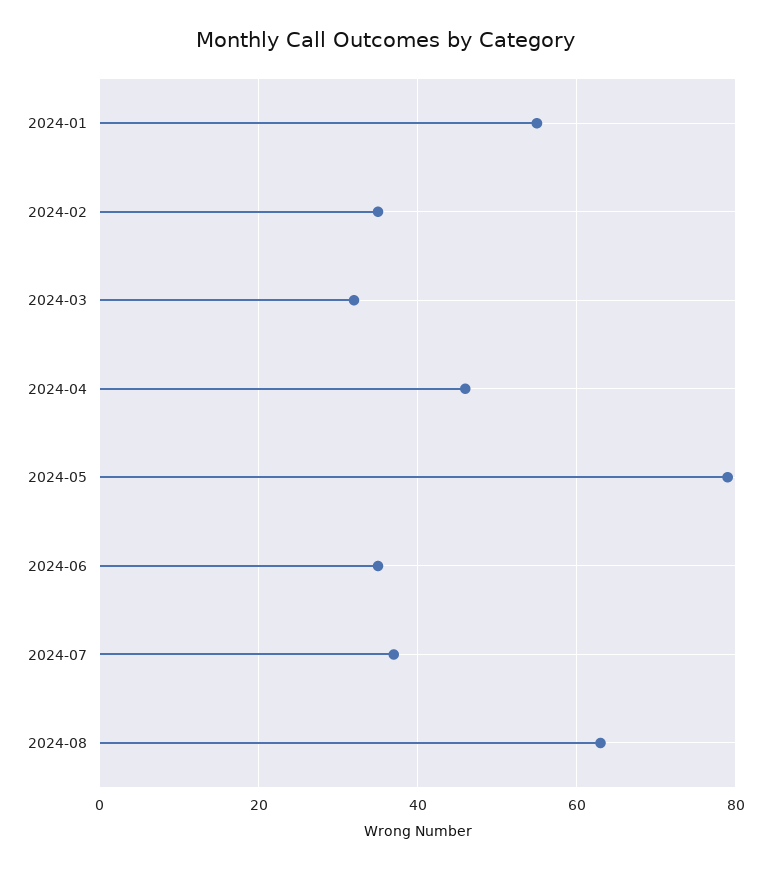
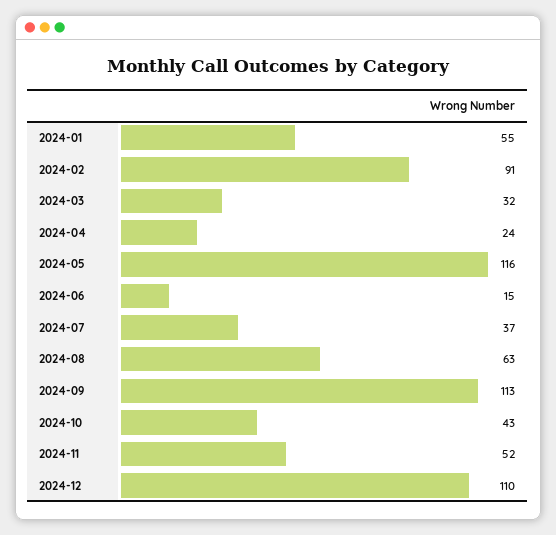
2024-02: 35 -> 91
2024-04: 45 -> 24
2024-05: 80 -> 116
2024-06: 35 -> 15
2024-09: none -> 113
2024-10: none -> 43
2024-11: none -> 52
2024-12: none -> 110

